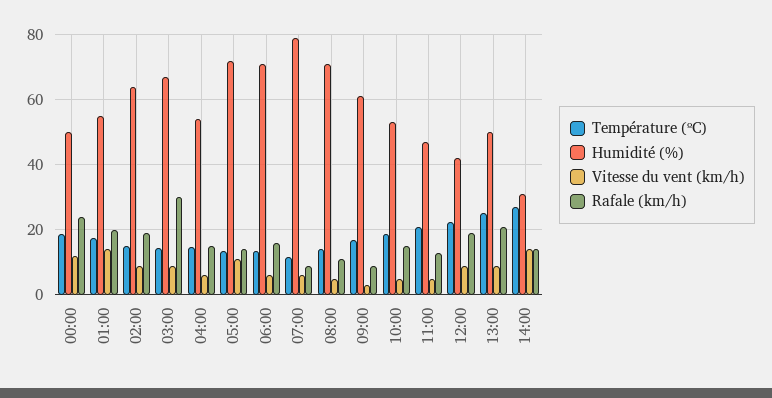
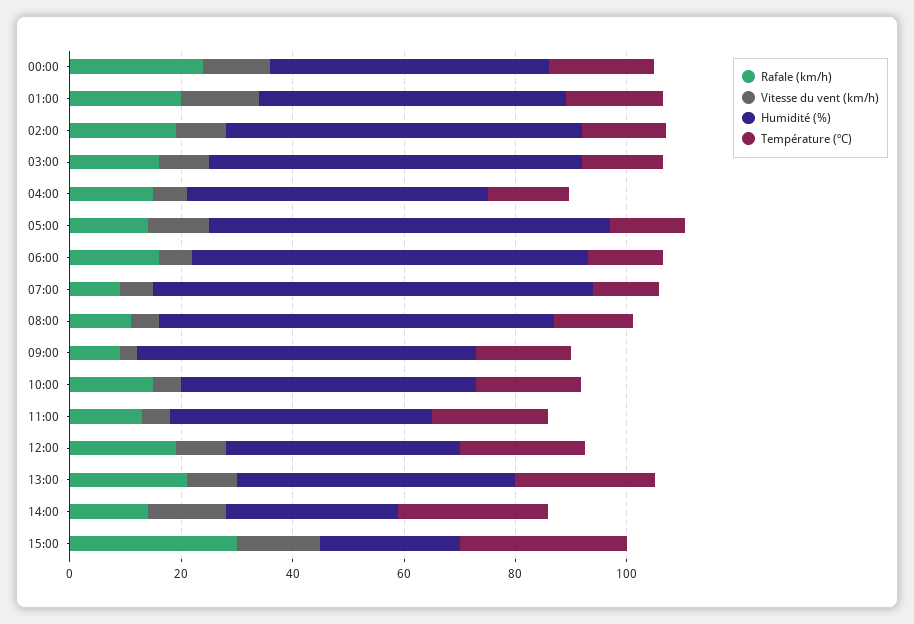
Rafale (km/h), 03:00: 30 -> 15
Rafale (km/h), 15:00: none -> 30
Vitesse du vent (km/h), 15:00: none -> 15
Humidité (%), 15:00: none -> 25
Température (ºC), 15:00: none -> 30

